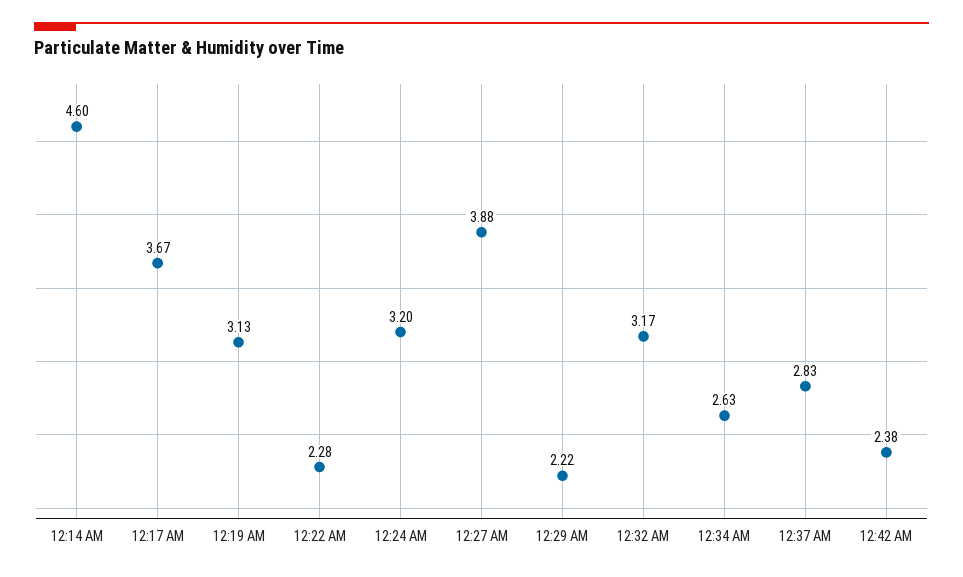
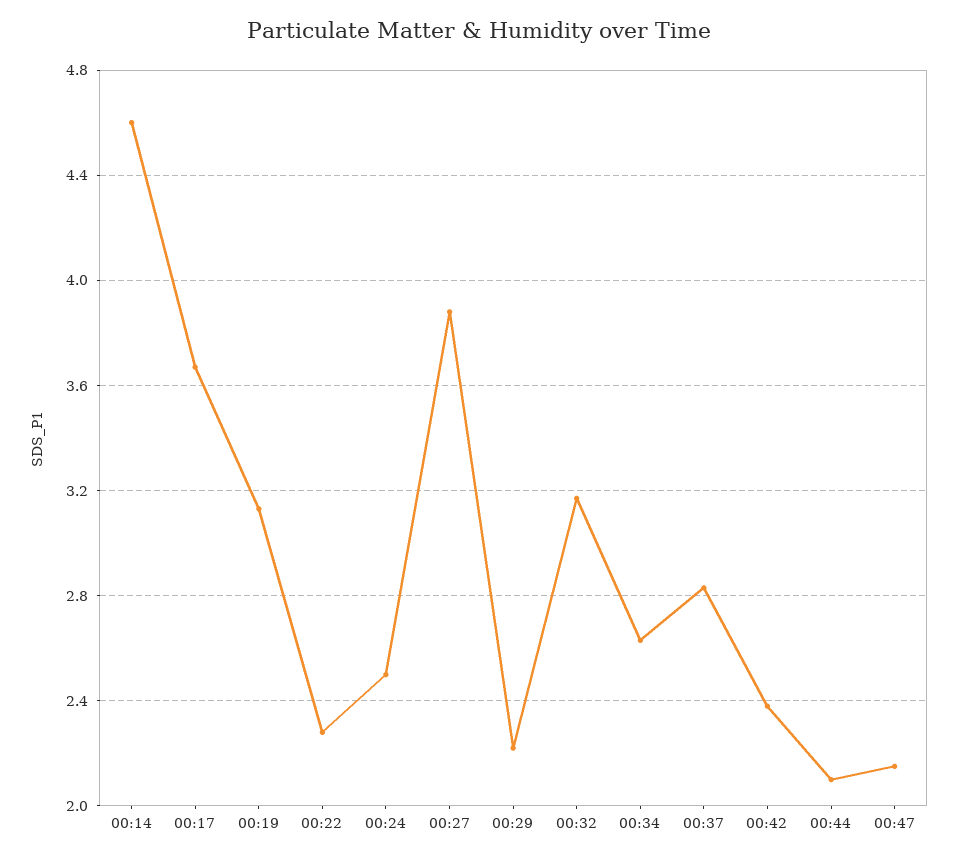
12:24 AM: 3.2 -> 2.5
00:44: none -> 2.1
00:47: none -> 2.15

